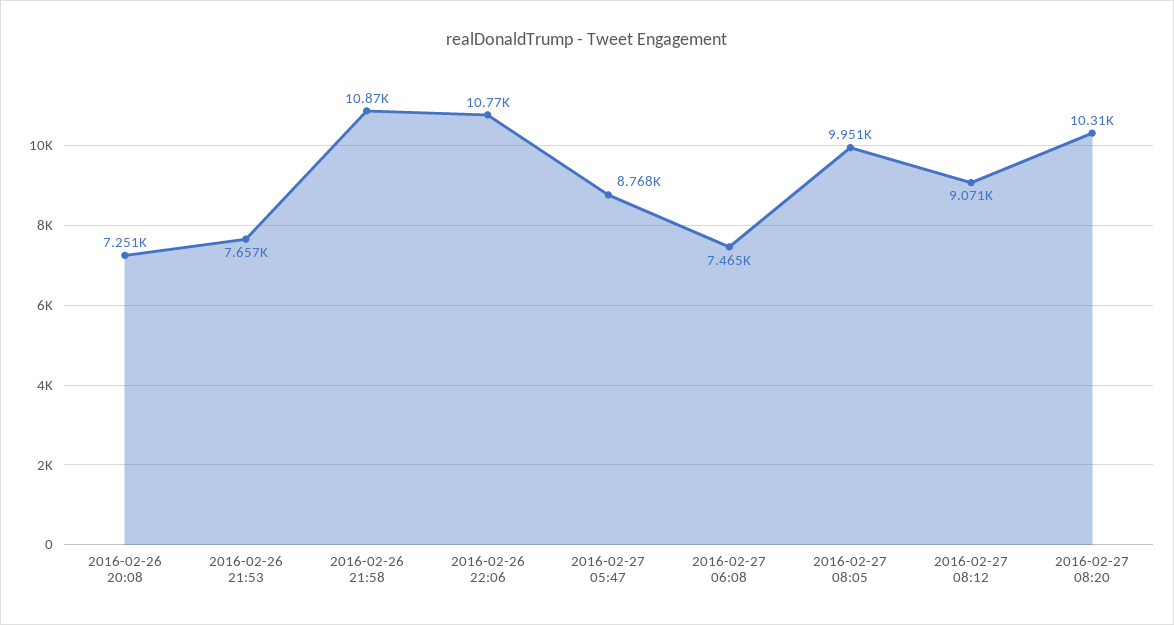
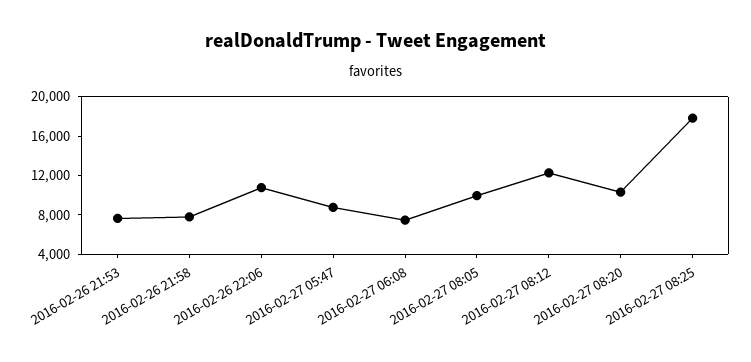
2016-02-26 20:08: 7251 -> none
2016-02-26 21:58: 10870 -> 8000
2016-02-27 08:12: 9071 -> 12000
2016-02-27 08:25: none -> 18000

